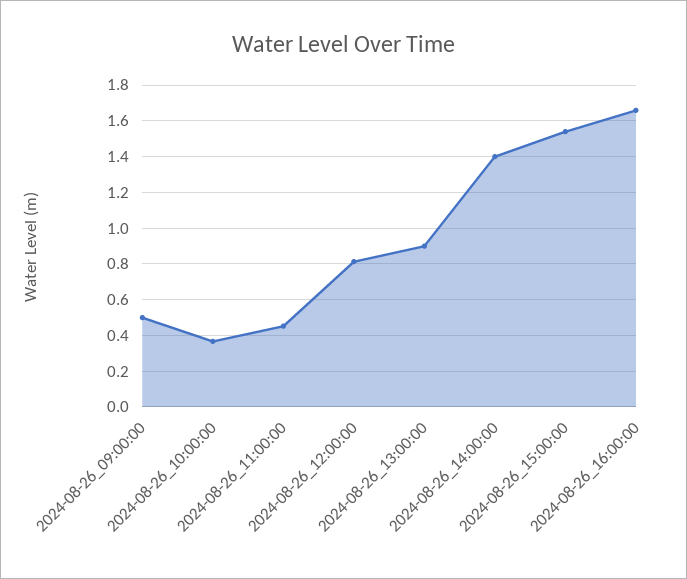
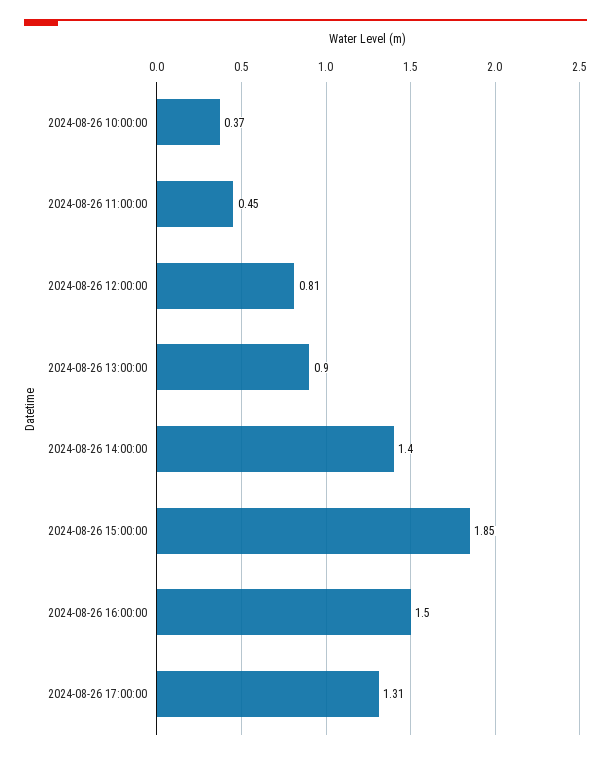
2024-08-26_09:00:00: 0.5 -> none
2024-08-26_15:00:00: 1.55 -> 1.85
2024-08-26_16:00:00: 1.65 -> 1.5
2024-08-26 17:00:00: none -> 1.31

